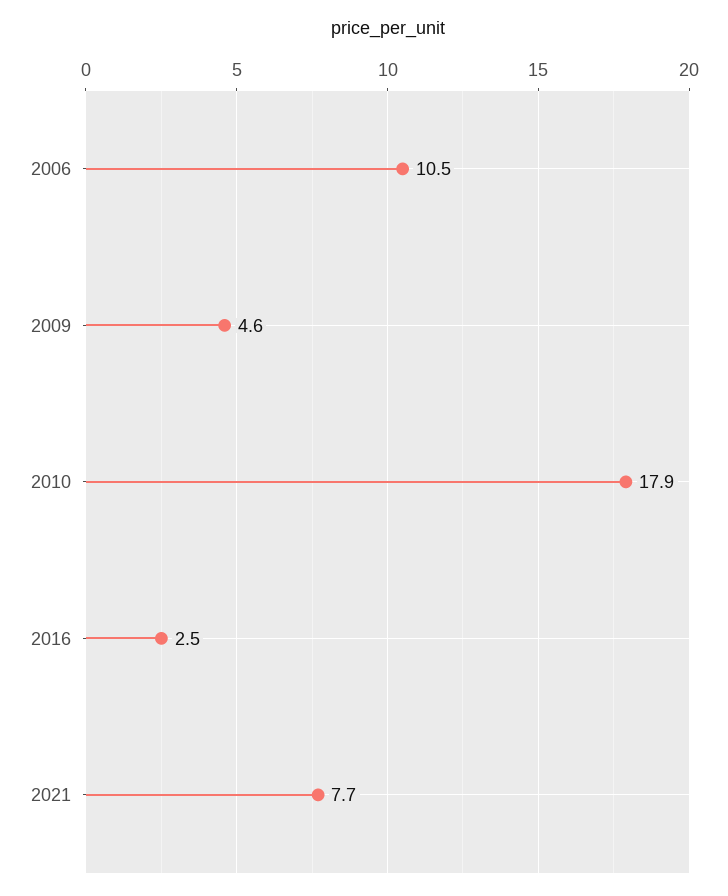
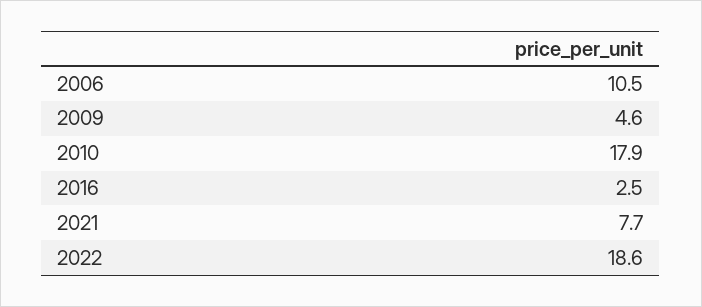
2022: none -> 18.6

